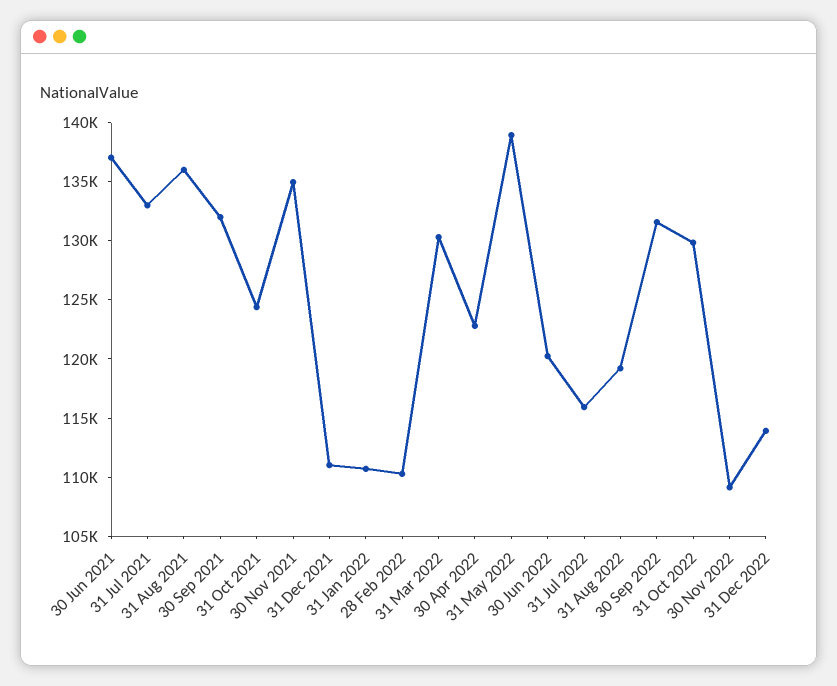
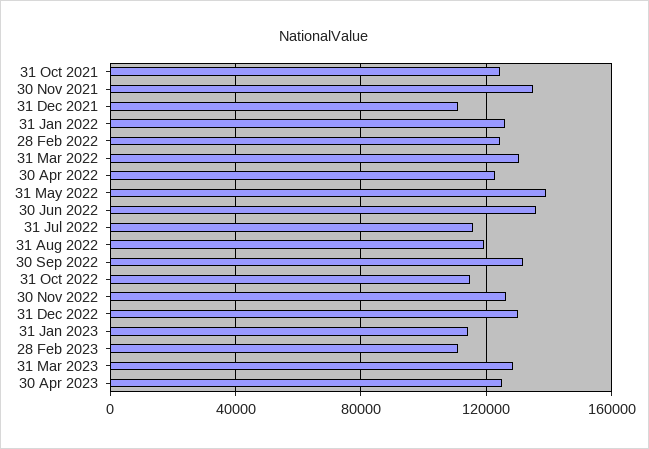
30 Jun 2021: 137000 -> none
31 Jul 2021: 133000 -> none
31 Aug 2021: 136000 -> none
30 Sep 2021: 132000 -> none
31 Jan 2022: 111000 -> 125000
28 Feb 2022: 110000 -> 125000
30 Jun 2022: 120000 -> 135000
31 Oct 2022: 130000 -> 115000
30 Nov 2022: 109000 -> 125000
31 Dec 2022: 114000 -> 130000
31 Jan 2023: none -> 115000
28 Feb 2023: none -> 110000
31 Mar 2023: none -> 130000
30 Apr 2023: none -> 125000

